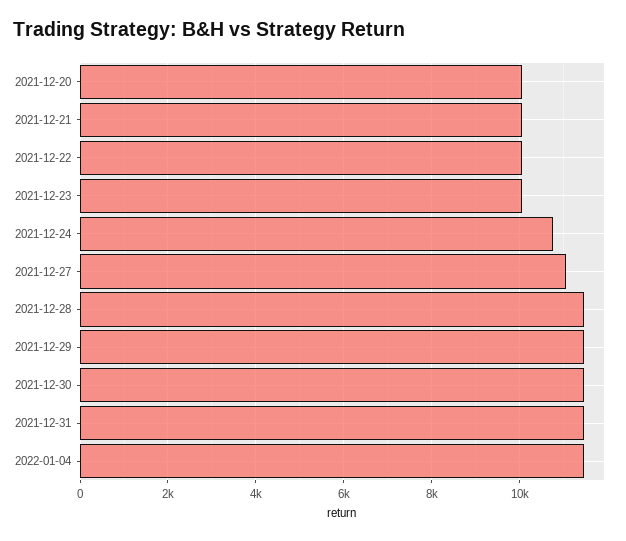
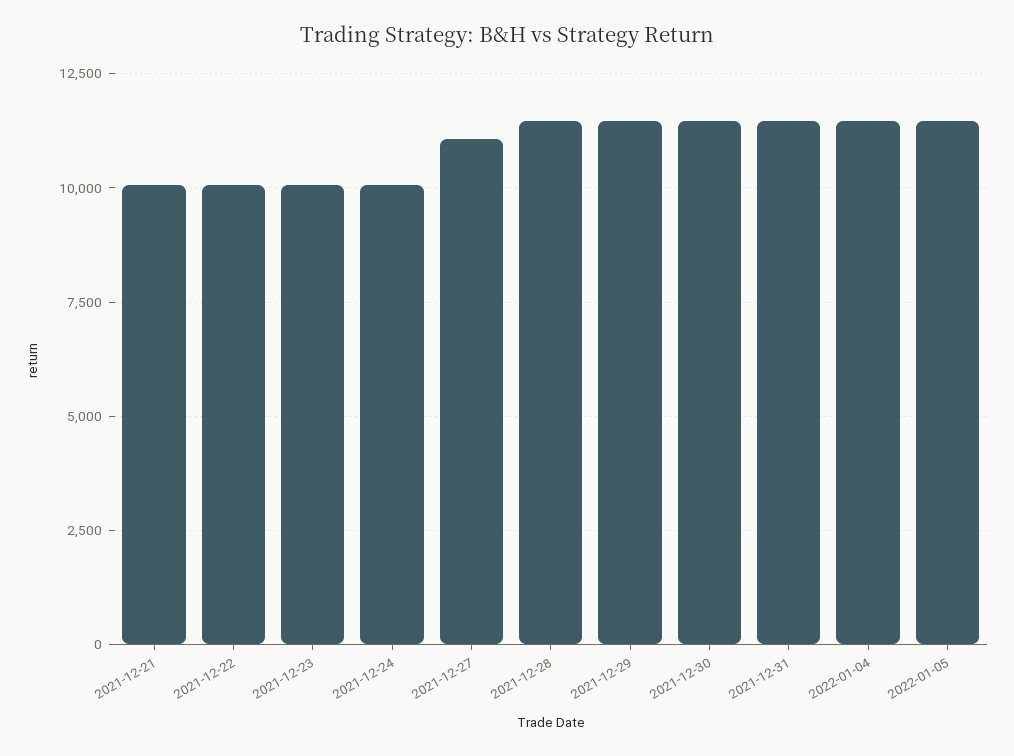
2021-12-20: 10000 -> none
2021-12-24: 10800 -> 10000
2022-01-05: none -> 11500

